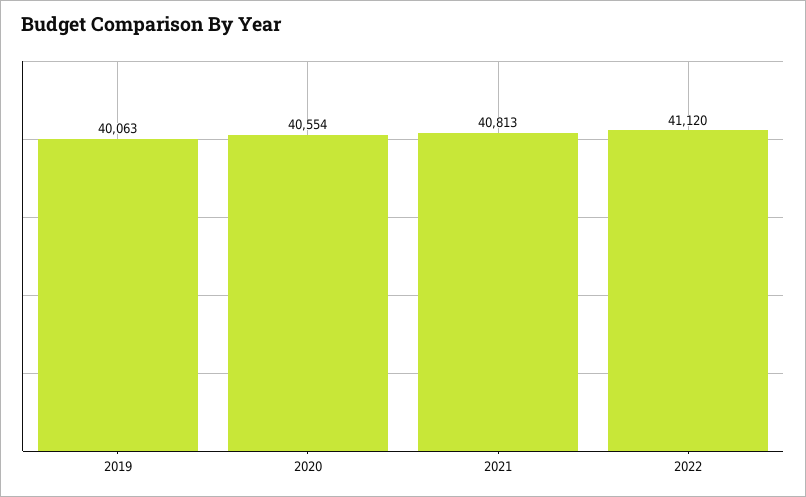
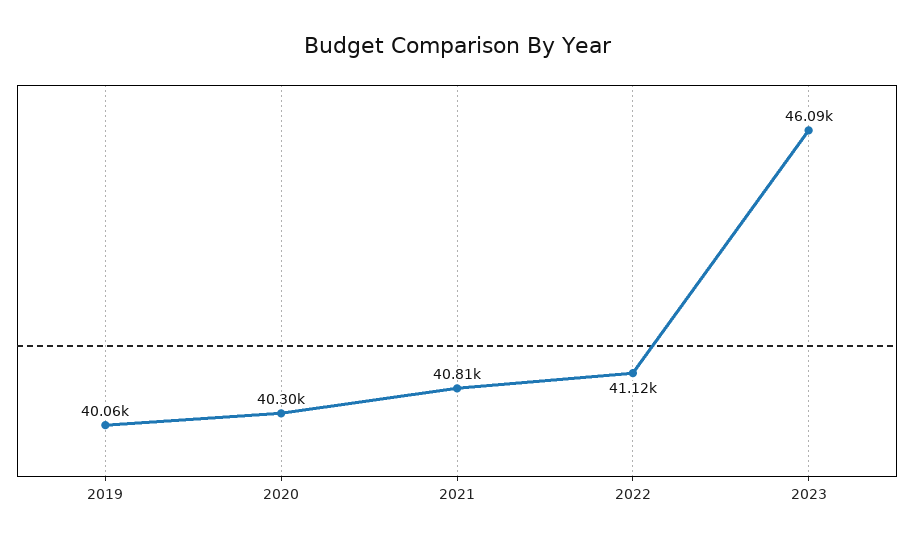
2020: 40554 -> 40300
2023: none -> 46090

